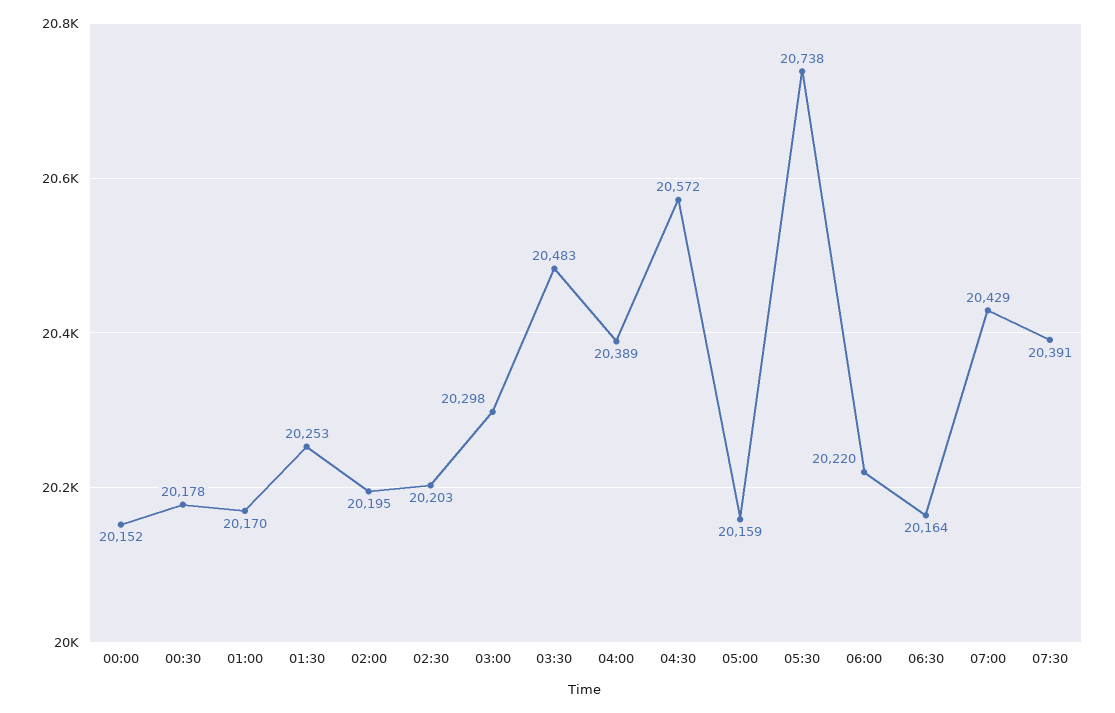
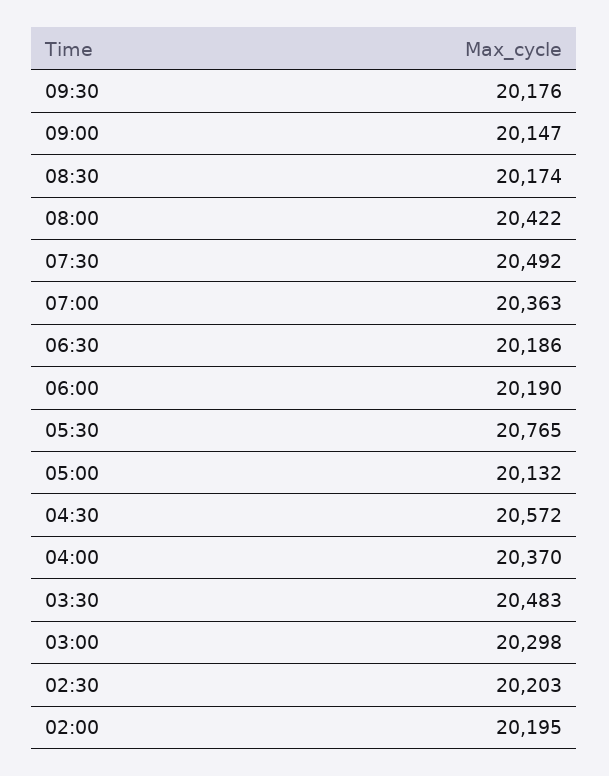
00:00: 20152 -> none
00:30: 20178 -> none
01:00: 20170 -> none
01:30: 20253 -> none
04:00: 20389 -> 20370
05:00: 20159 -> 20132
05:30: 20738 -> 20765
06:00: 20220 -> 20190
06:30: 20164 -> 20186
07:00: 20429 -> 20363
07:30: 20391 -> 20492
09:30: none -> 20176
09:00: none -> 20147
08:30: none -> 20174
08:00: none -> 20422

